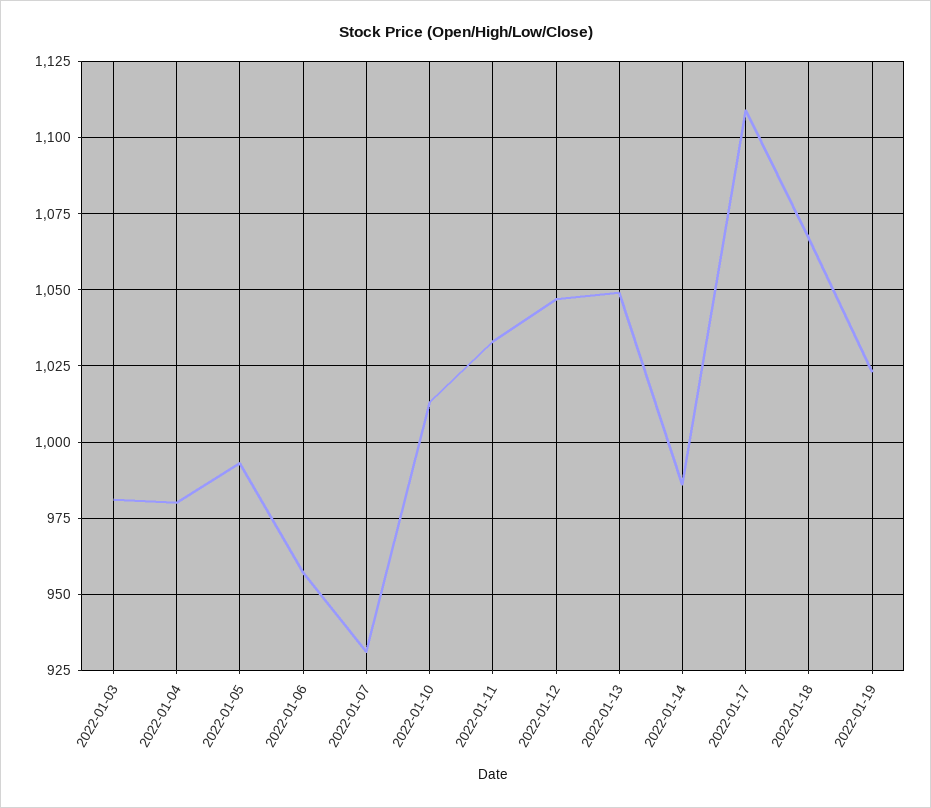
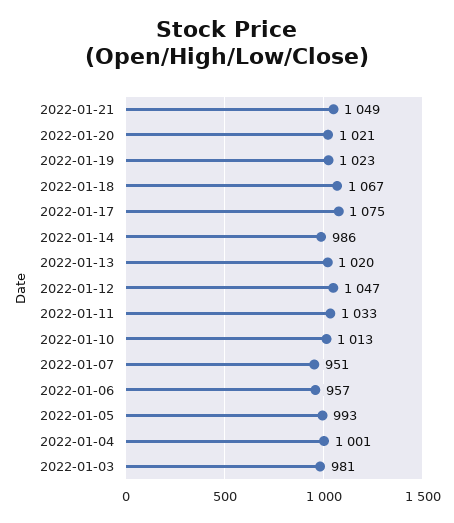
2022-01-04: 980 -> 1001
2022-01-07: 930 -> 951
2022-01-13: 1050 -> 1020
2022-01-17: 1110 -> 1075
2022-01-21: none -> 1049
2022-01-20: none -> 1021

